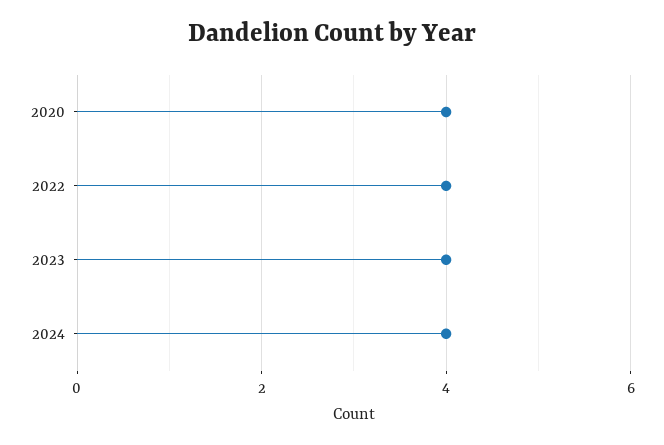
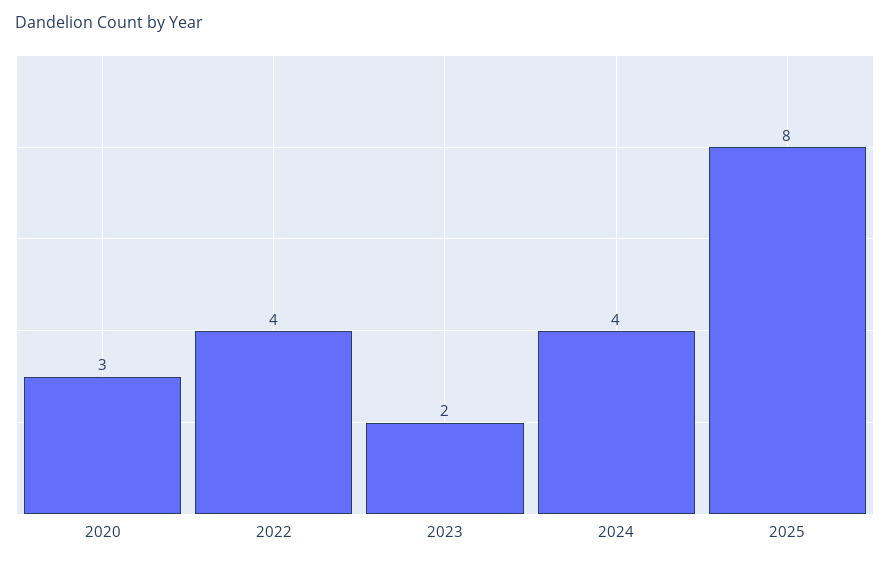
2020: 4 -> 3
2023: 4 -> 2
2025: none -> 8

